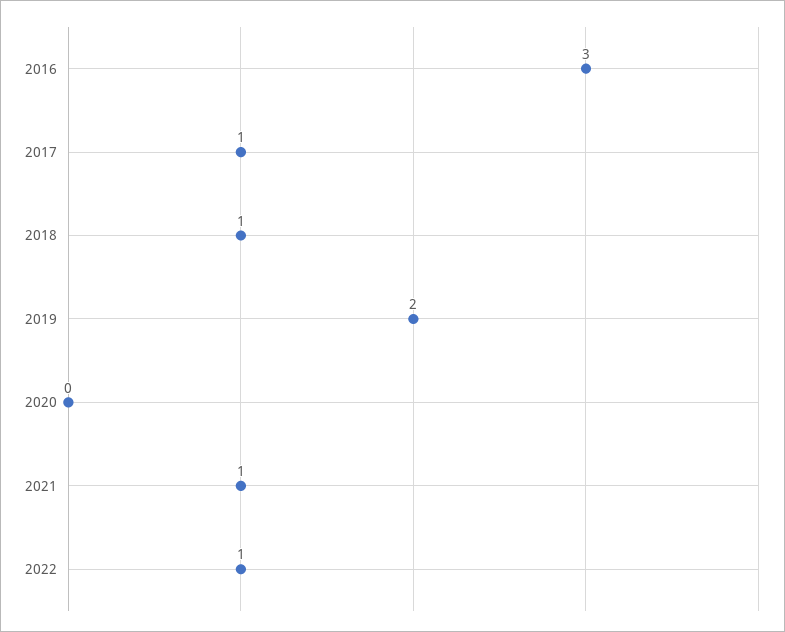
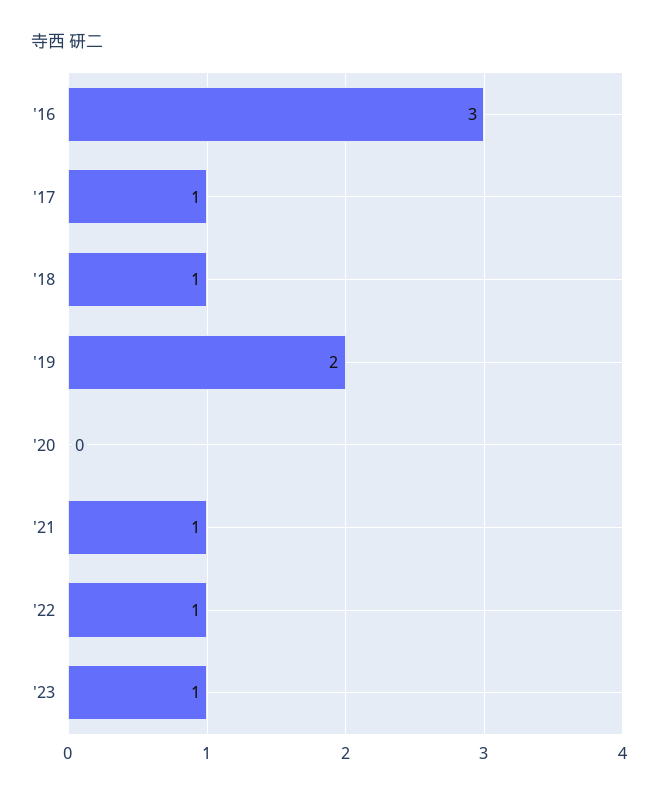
'23: none -> 1

